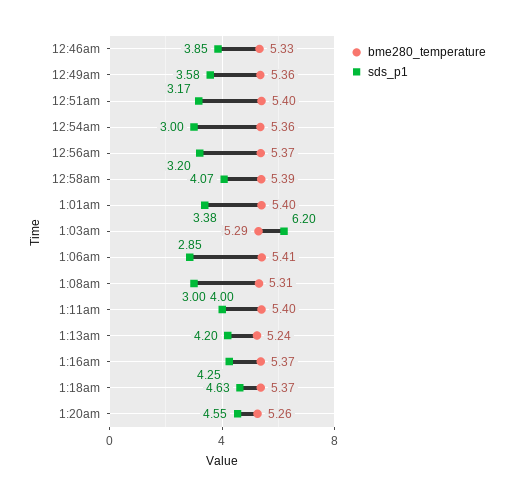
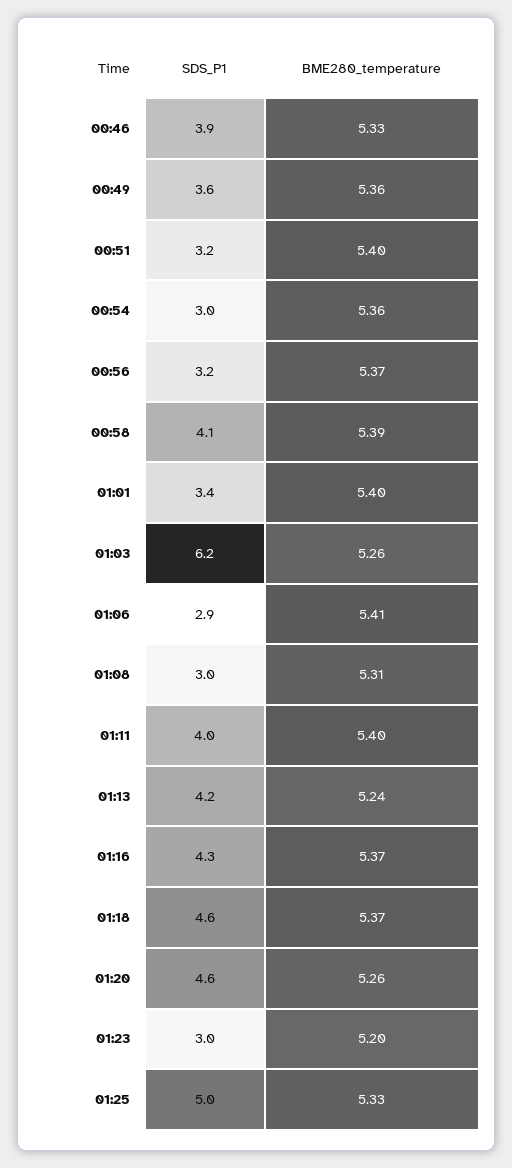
bme280_temperature, 1:03am: 5.29 -> 5.26
sds_p1, 01:23: none -> 3
bme280_temperature, 01:23: none -> 5.2
sds_p1, 01:25: none -> 5
bme280_temperature, 01:25: none -> 5.33

